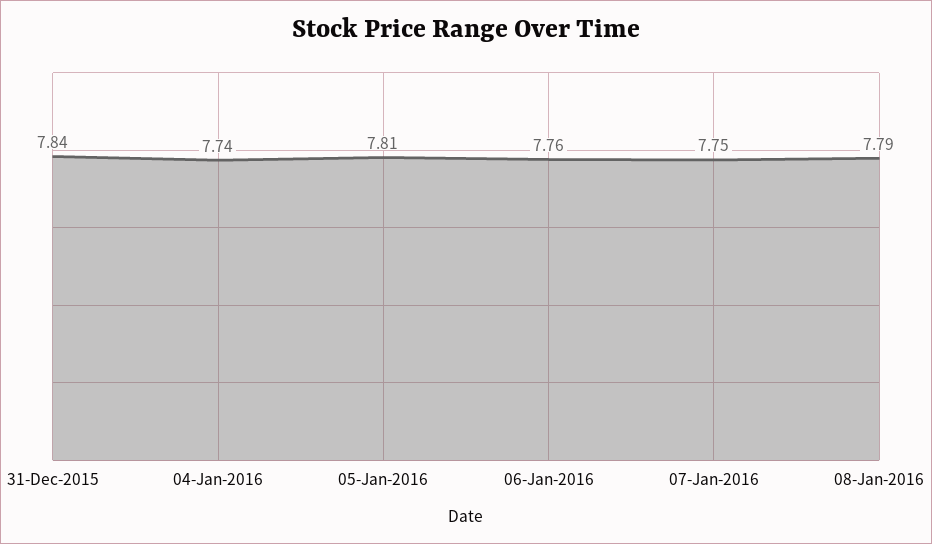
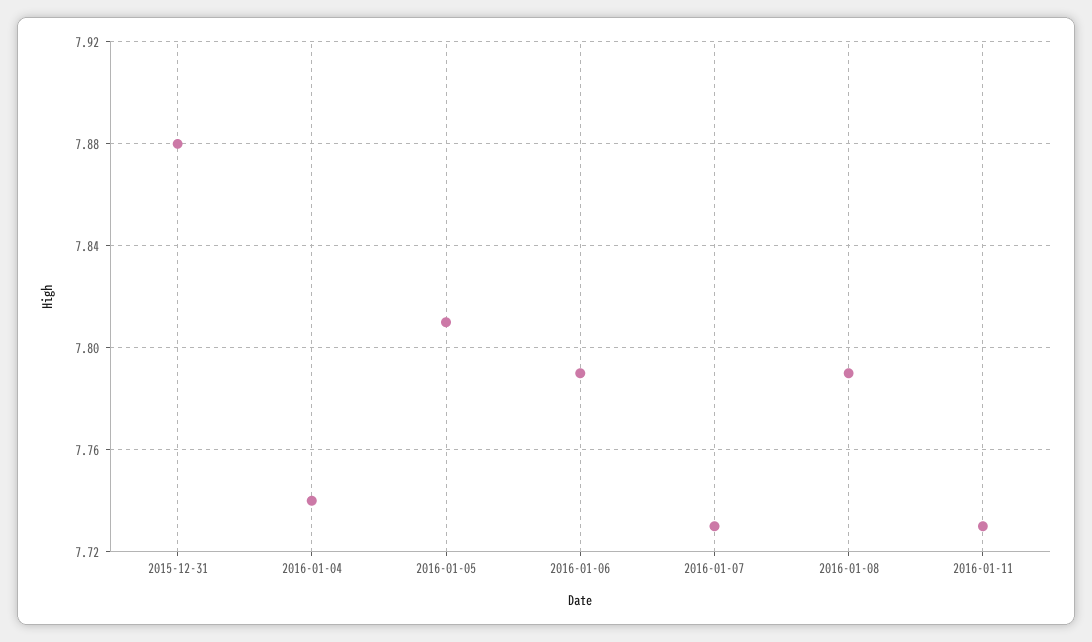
31-Dec-2015: 7.84 -> 7.88
06-Jan-2016: 7.76 -> 7.79
07-Jan-2016: 7.75 -> 7.73
2016-01-11: none -> 7.73

